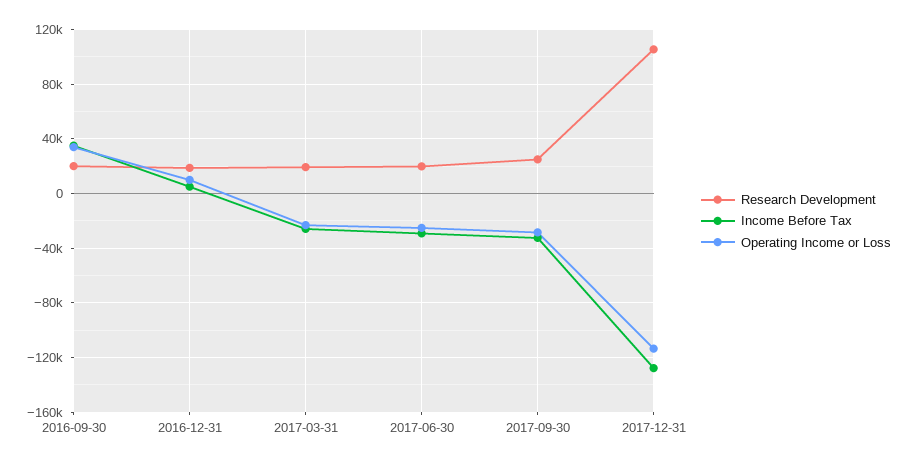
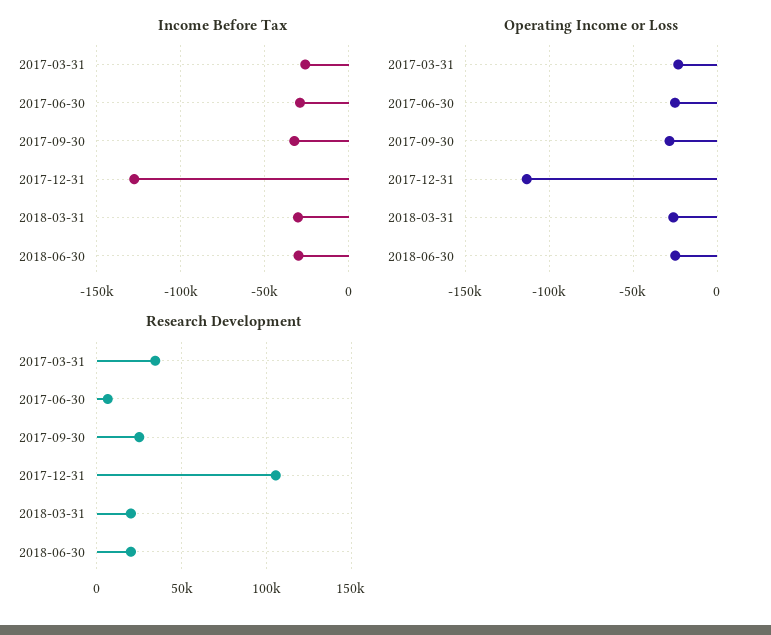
Research Development, 2016-09-30: 20000 -> none
Income Before Tax, 2016-09-30: 35000 -> none
Operating Income or Loss, 2016-09-30: 35000 -> none
Research Development, 2016-12-31: 20000 -> none
Income Before Tax, 2016-12-31: 5000 -> none
Operating Income or Loss, 2016-12-31: 10000 -> none
Research Development, 2017-03-31: 20000 -> 35000
Research Development, 2017-06-30: 20000 -> 5000
Income Before Tax, 2018-03-31: none -> -30000
Income Before Tax, 2018-06-30: none -> -30000
Operating Income or Loss, 2018-03-31: none -> -25000
Operating Income or Loss, 2018-06-30: none -> -25000
Research Development, 2018-03-31: none -> 20000
Research Development, 2018-06-30: none -> 20000

